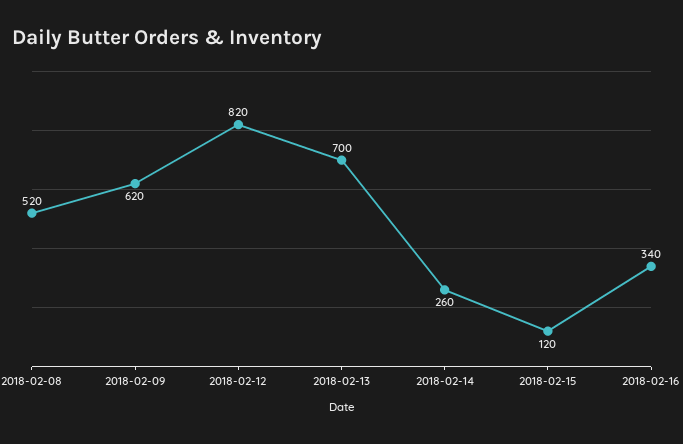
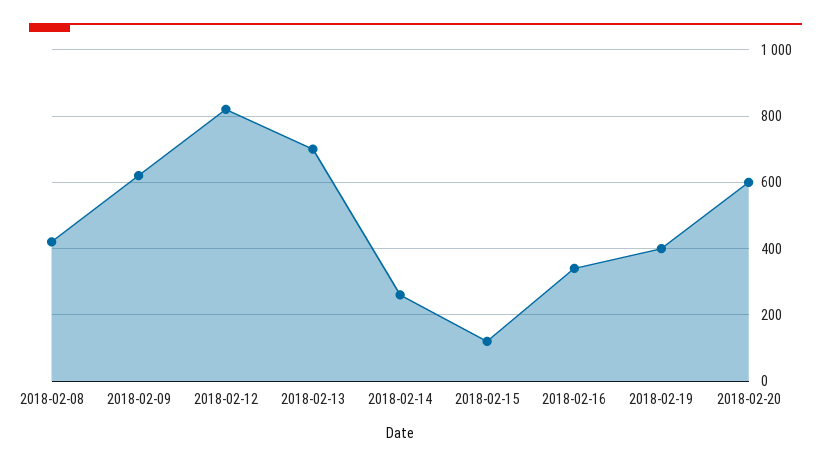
2018-02-08: 520 -> 420
2018-02-19: none -> 400
2018-02-20: none -> 600

